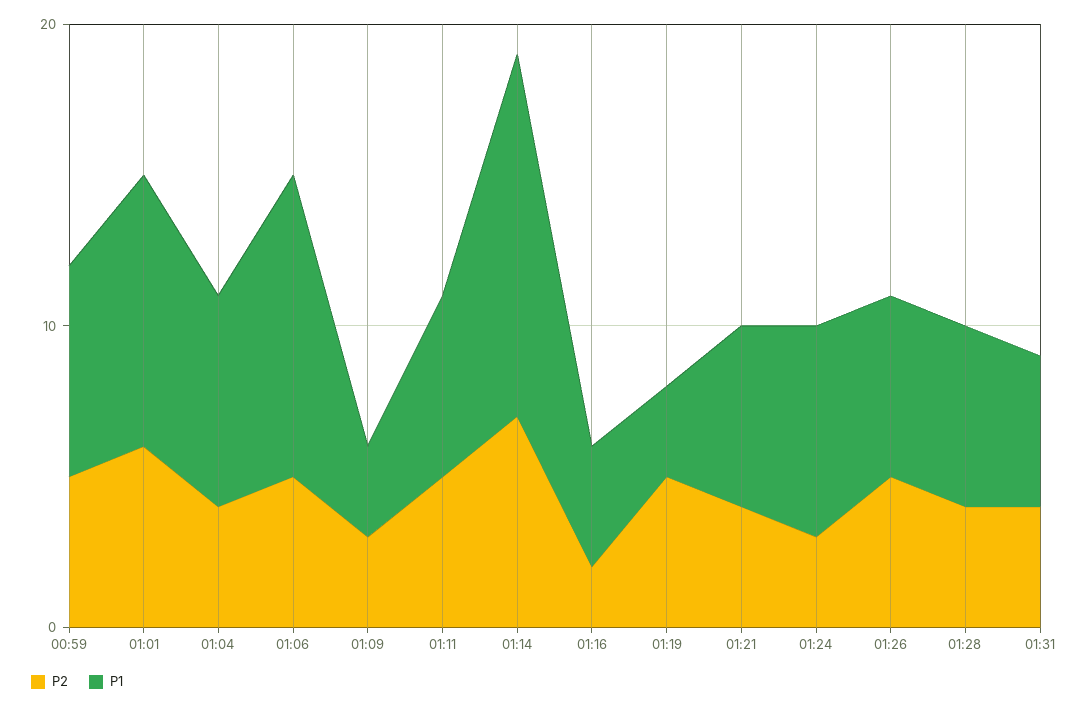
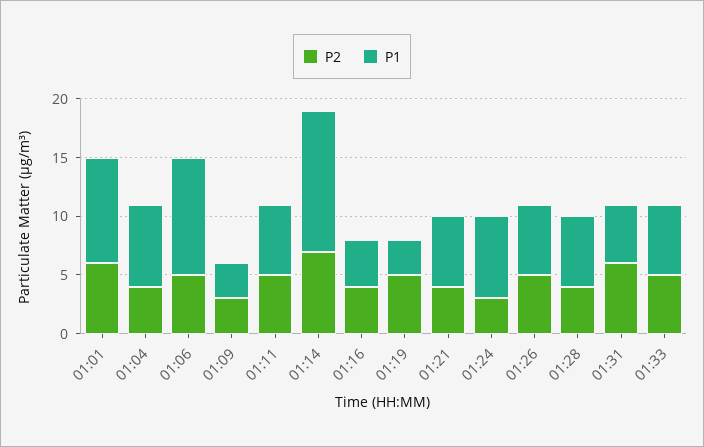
P2, 00:59: 5 -> none
P1, 00:59: 7 -> none
P2, 01:16: 2 -> 4
P2, 01:31: 4 -> 6
P2, 01:33: none -> 5
P1, 01:33: none -> 6

